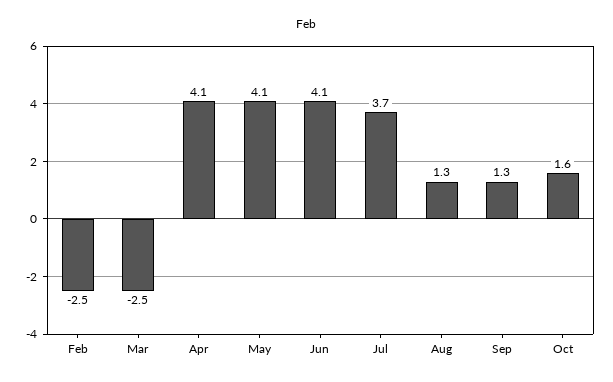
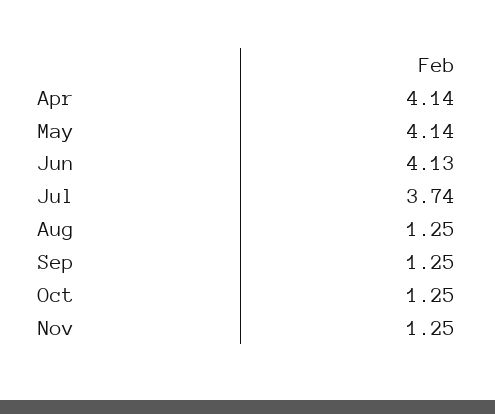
Feb: -2.5 -> none
Mar: -2.5 -> none
Oct: 1.6 -> 1.25
Nov: none -> 1.25

